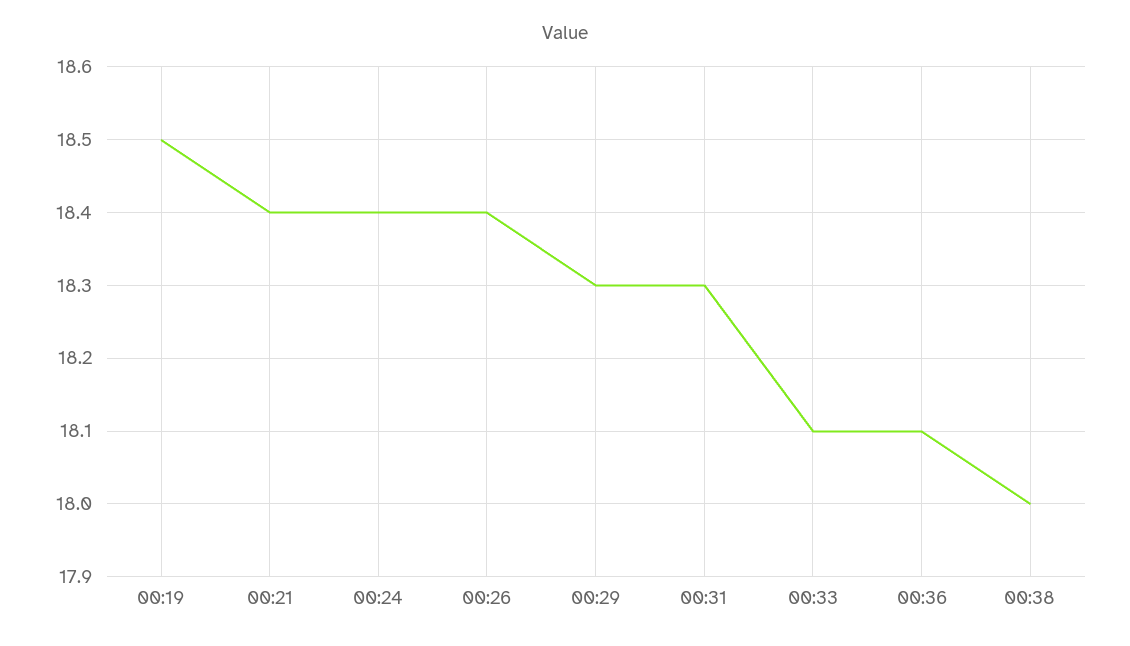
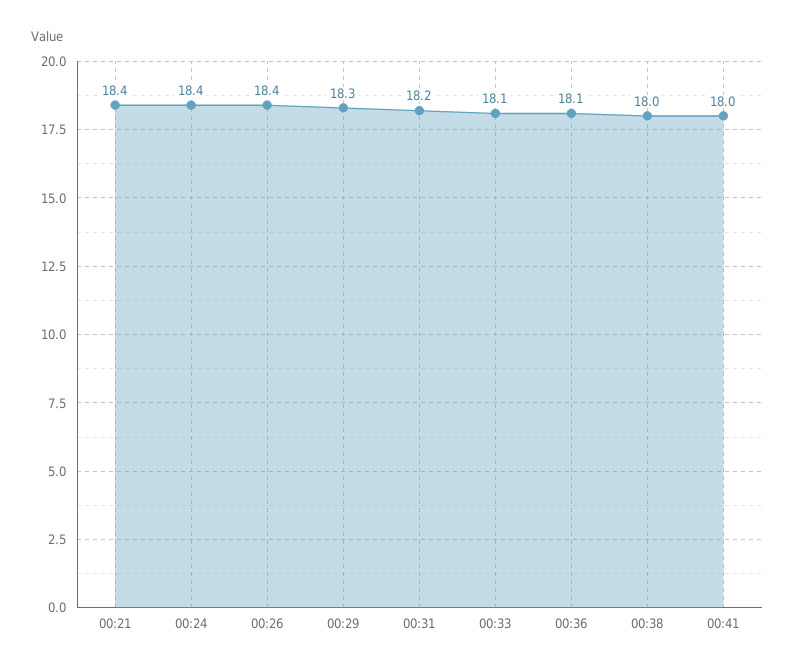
00:19: 18.5 -> none
00:31: 18.3 -> 18.2
00:41: none -> 18

